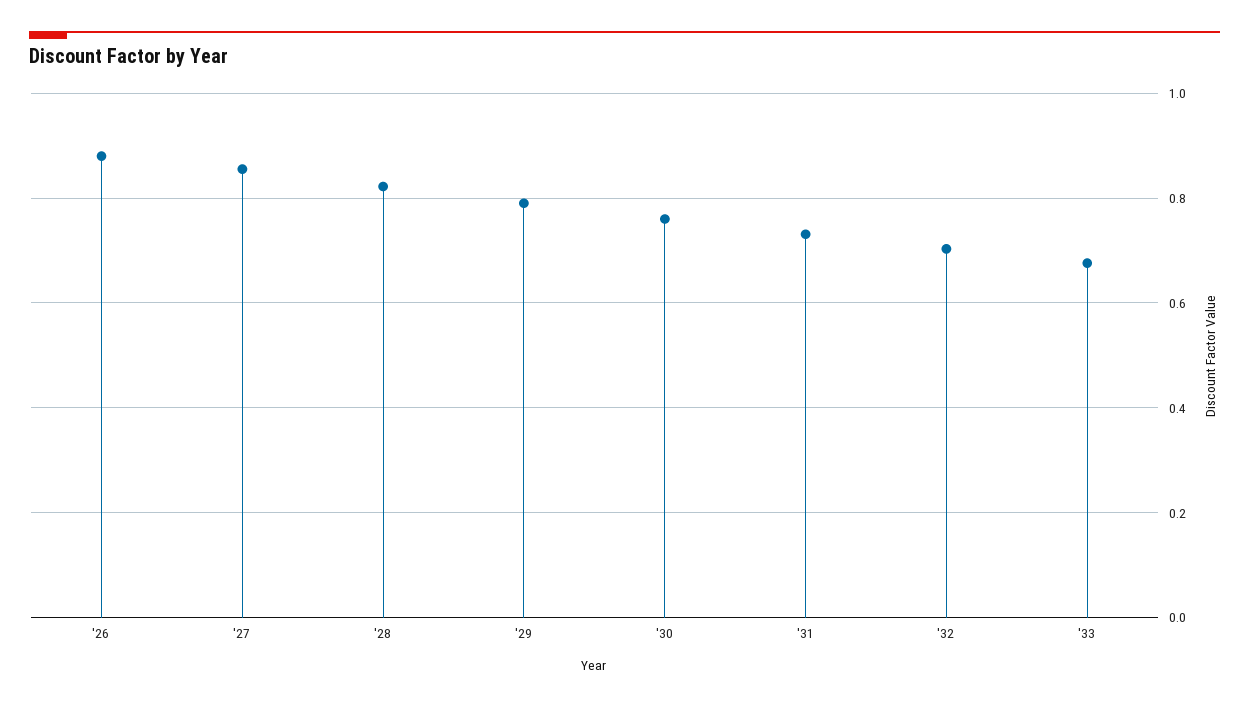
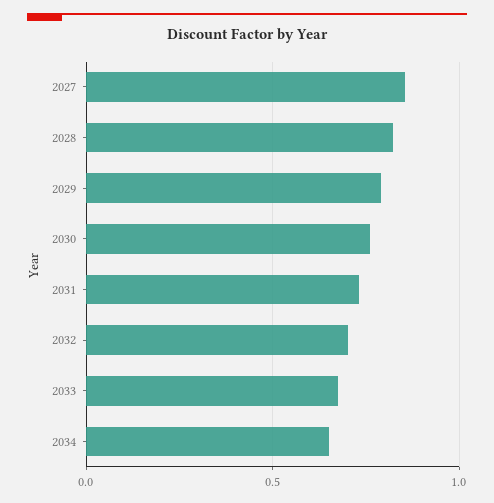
'26: 0.88 -> none
2034: none -> 0.65

